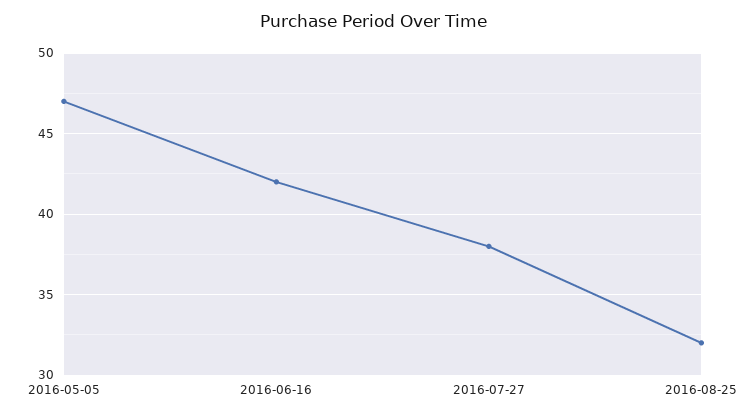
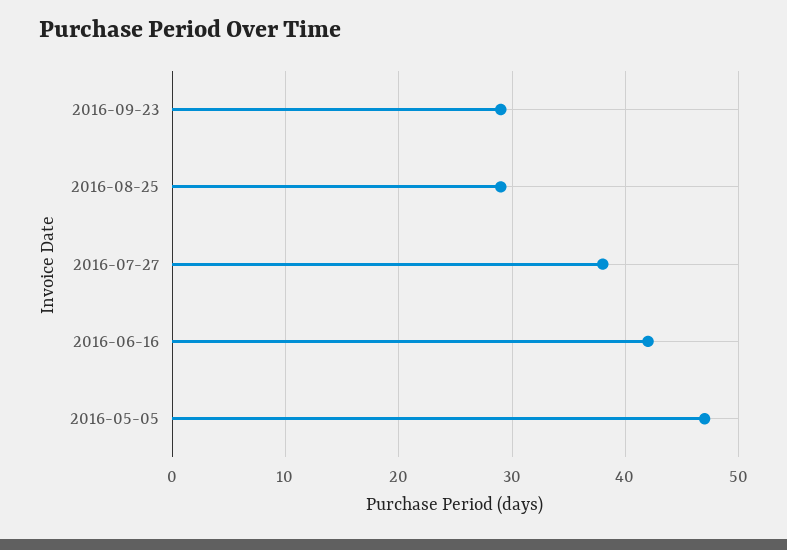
2016-08-25: 32 -> 29
2016-09-23: none -> 29

